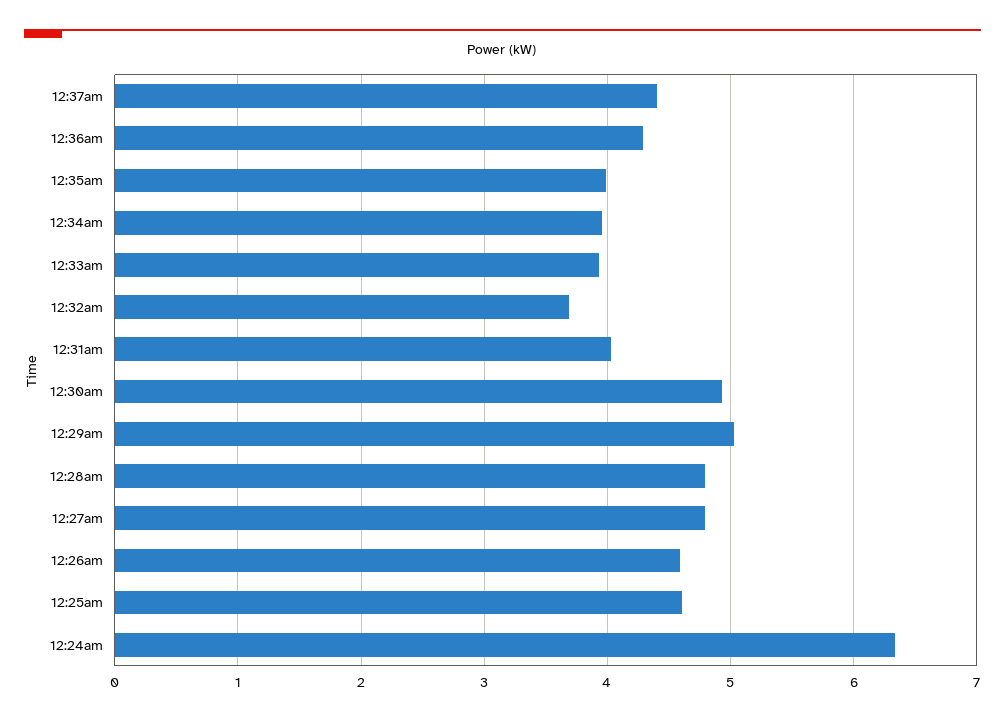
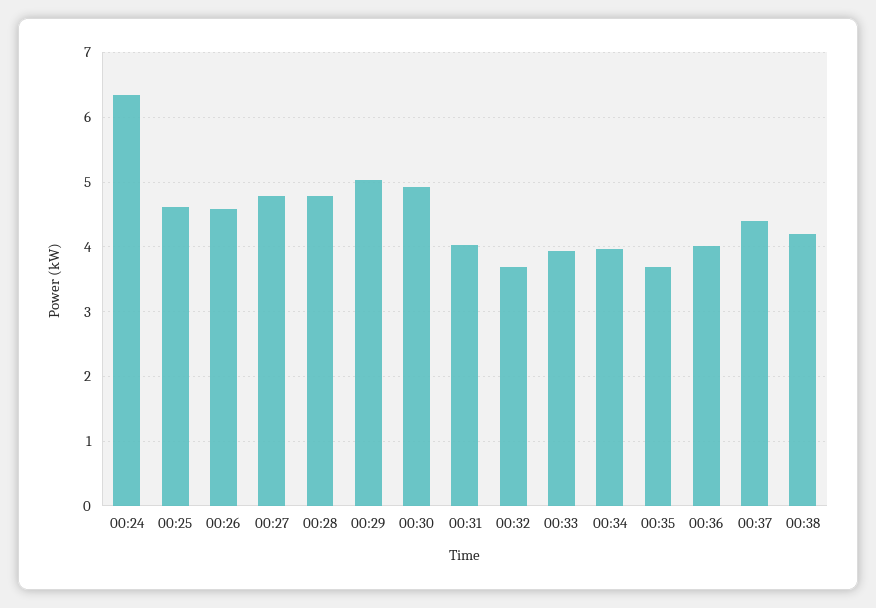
12:36am: 4.3 -> 4
12:35am: 4 -> 3.7
00:38: none -> 4.2

